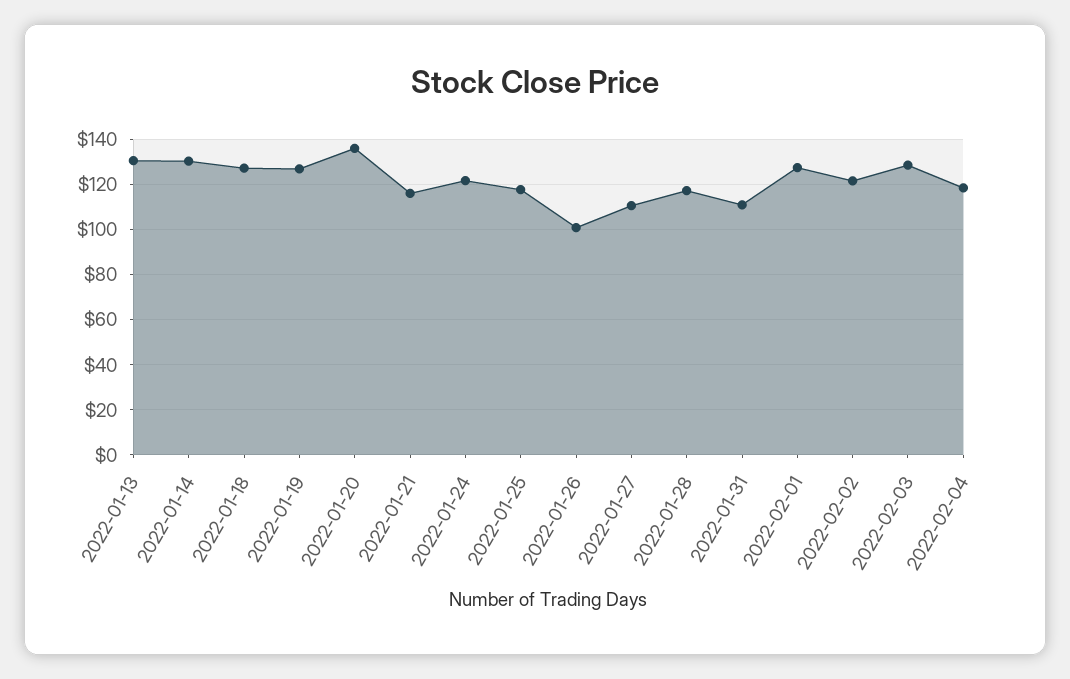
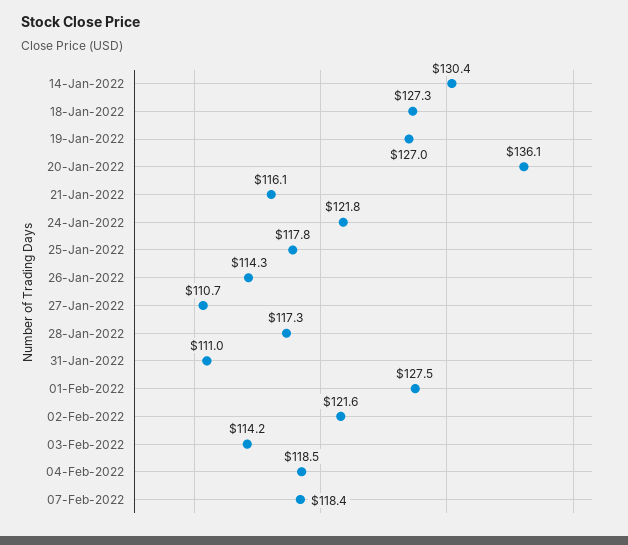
2022-01-13: 130 -> none
2022-01-26: 100 -> 114.3
2022-02-03: 130 -> 114.2
07-Feb-2022: none -> 118.4

